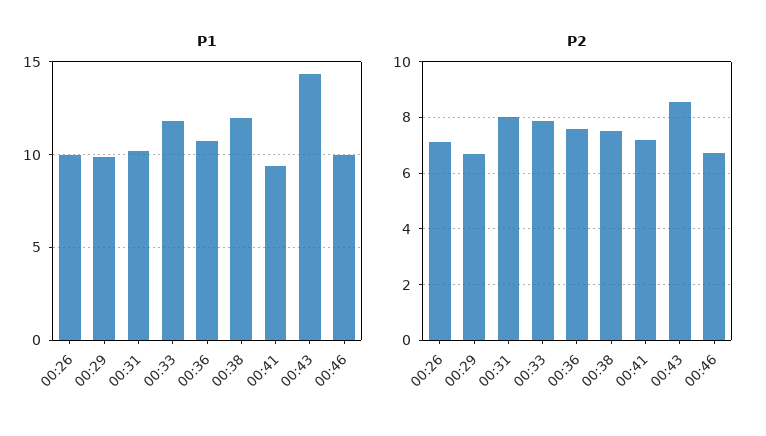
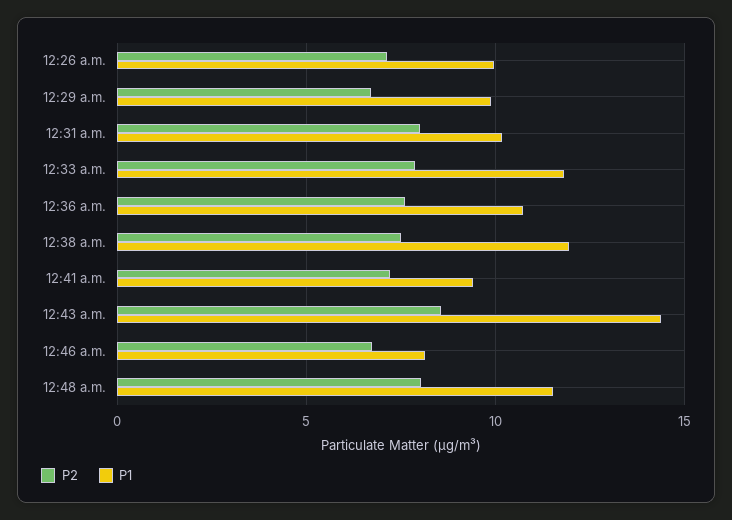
P1, 00:46: 10 -> 8
P2, 12:48 a.m.: none -> 8
P1, 12:48 a.m.: none -> 11.5

